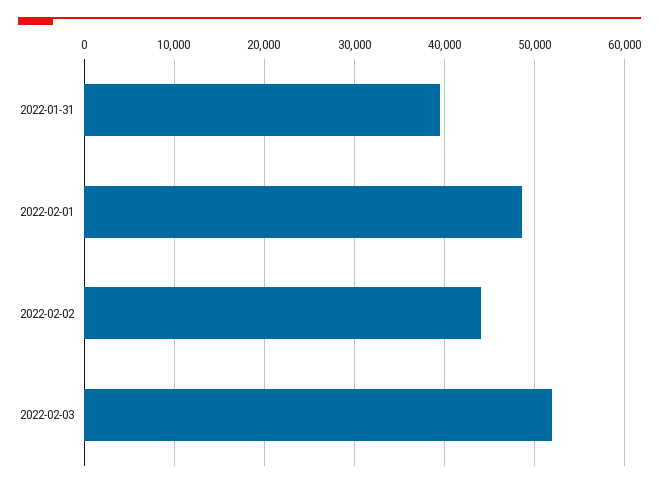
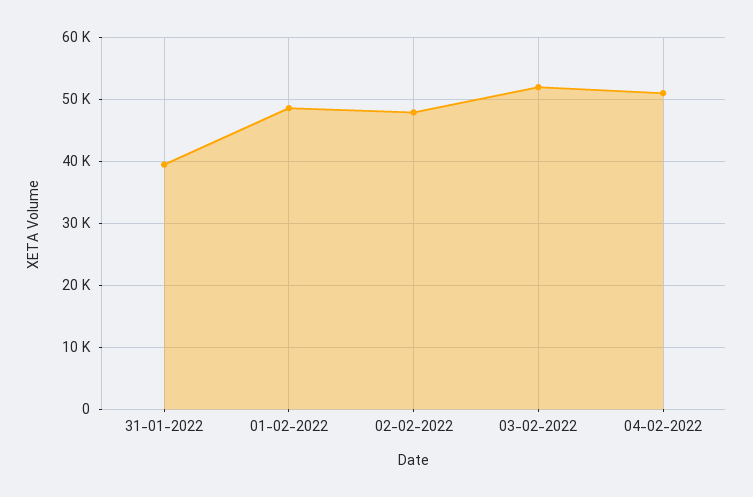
2022-02-02: 44000 -> 48000
04-02-2022: none -> 51000

